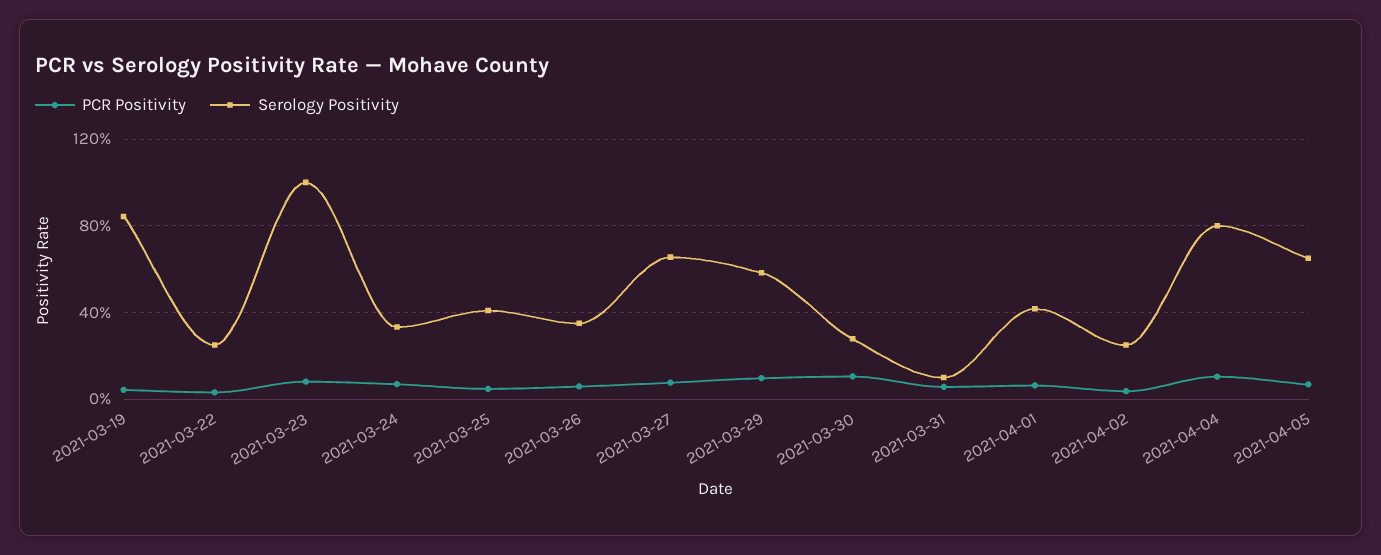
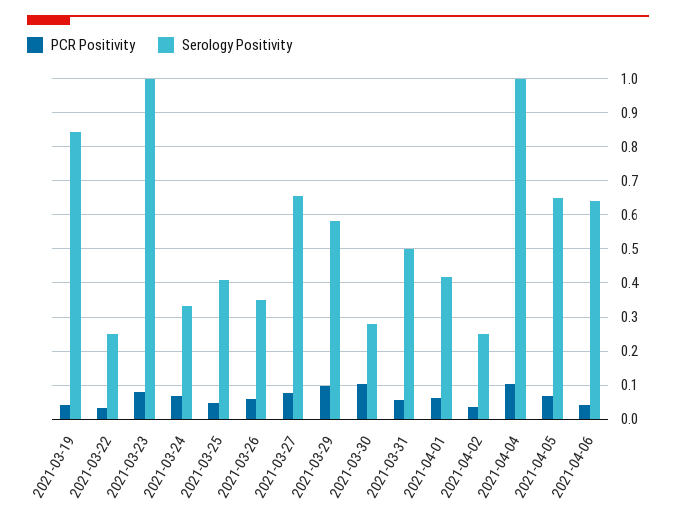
Serology Positivity, 2021-03-31: 0.1 -> 0.5
Serology Positivity, 2021-04-04: 0.8 -> 1
PCR Positivity, 2021-04-06: none -> 0.04
Serology Positivity, 2021-04-06: none -> 0.64

